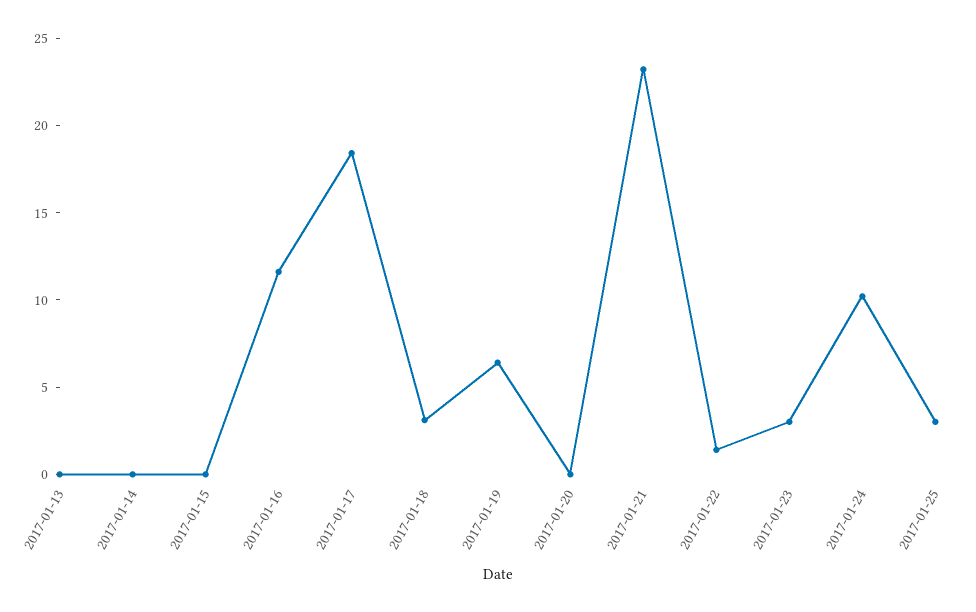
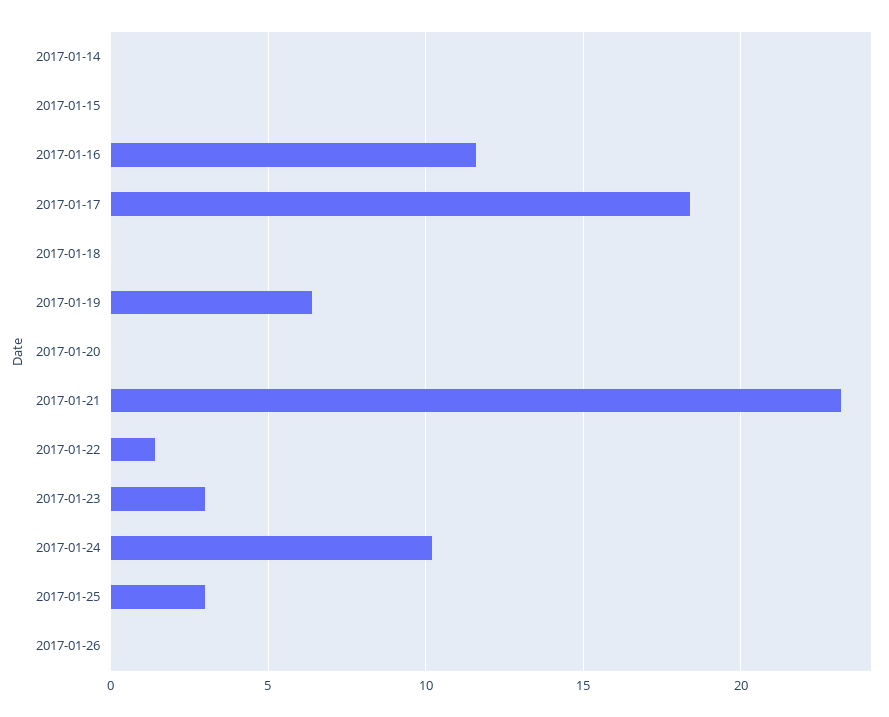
2017-01-13: 0 -> none
2017-01-18: 3 -> 0
2017-01-26: none -> 0

